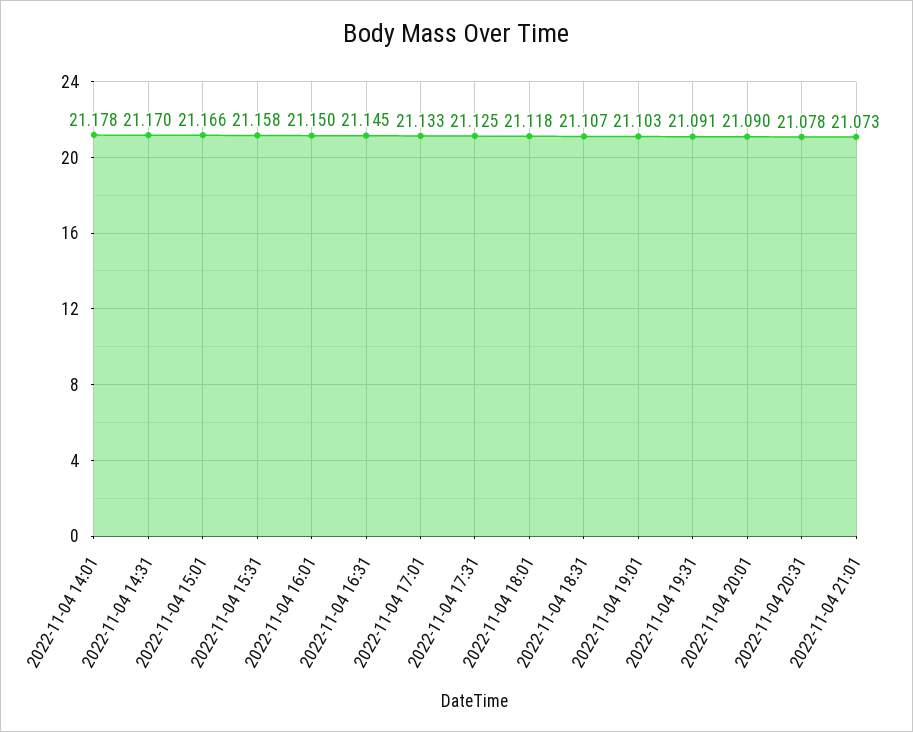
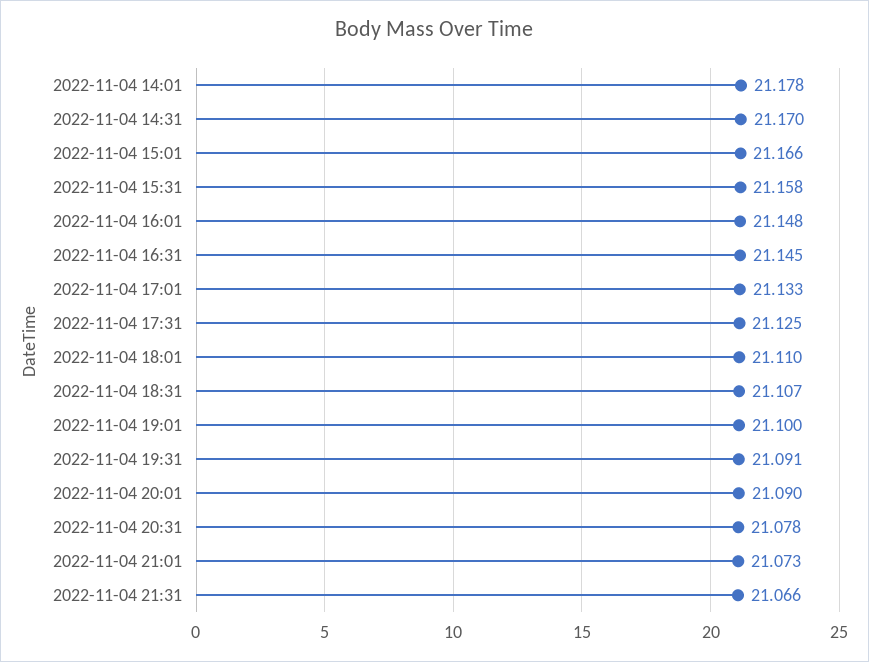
2022-11-04 16:01: 21.15 -> 21.148
2022-11-04 18:01: 21.118 -> 21.11
2022-11-04 19:01: 21.103 -> 21.1
2022-11-04 21:31: none -> 21.066

